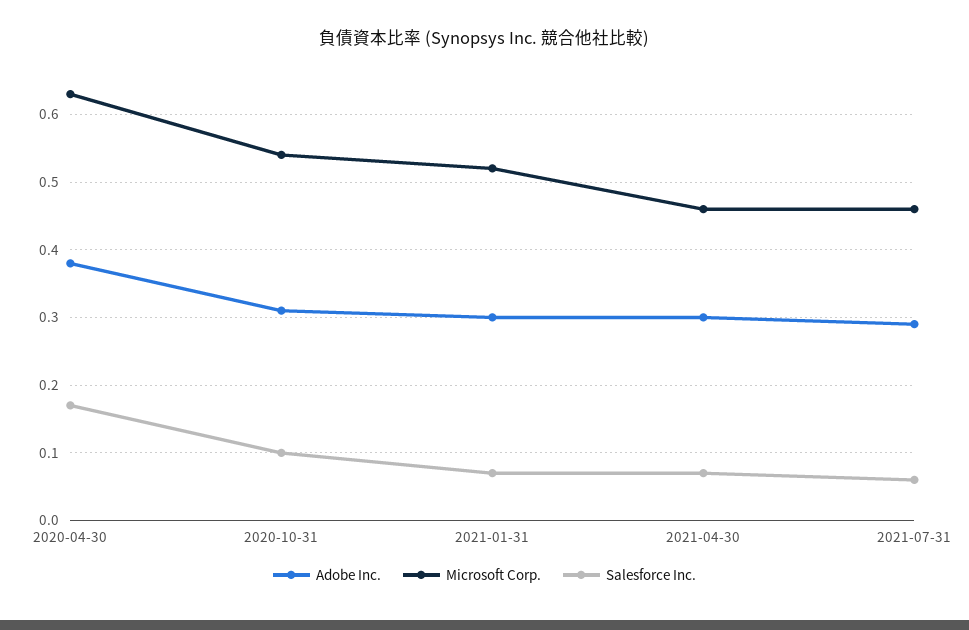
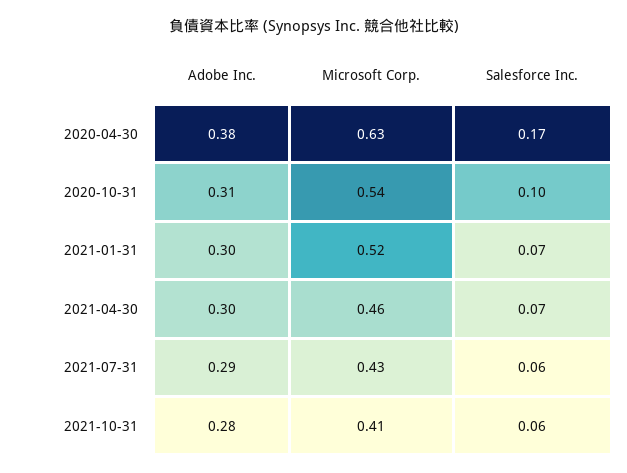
Microsoft Corp., 2021-07-31: 0.46 -> 0.43
Adobe Inc., 2021-10-31: none -> 0.28
Microsoft Corp., 2021-10-31: none -> 0.41
Salesforce Inc., 2021-10-31: none -> 0.06

